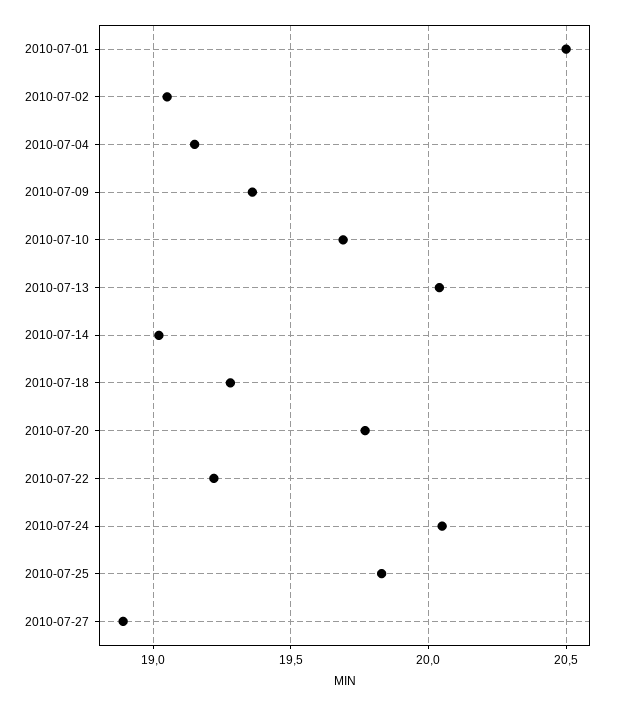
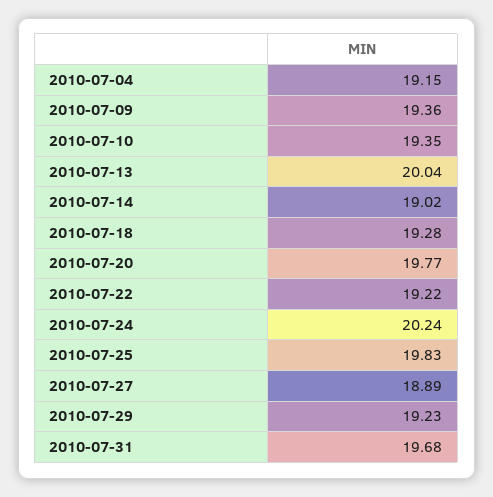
2010-07-01: 20.5 -> none
2010-07-02: 19.05 -> none
2010-07-10: 19.7 -> 19.35
2010-07-24: 20.05 -> 20.24
2010-07-29: none -> 19.23
2010-07-31: none -> 19.68

